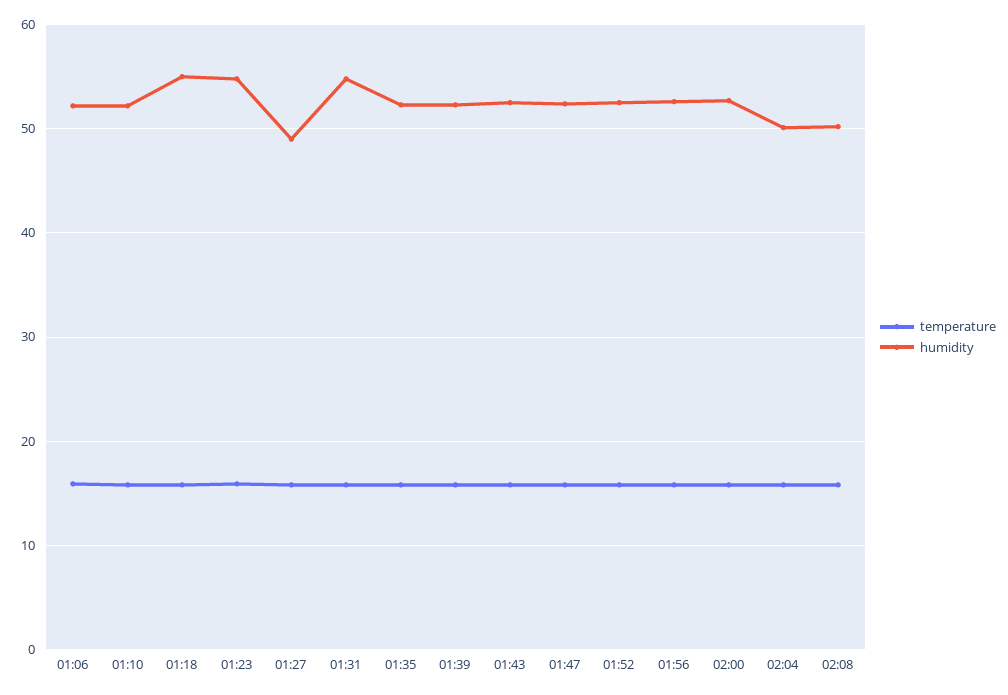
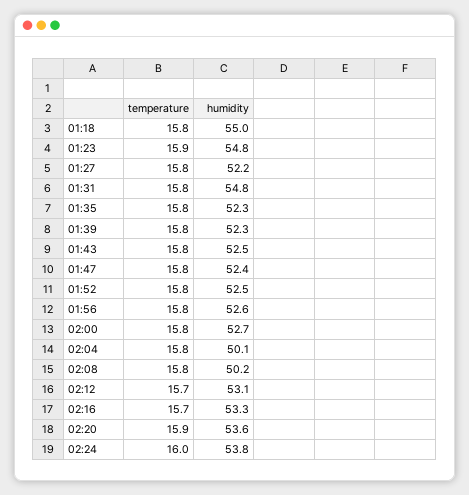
temperature, 01:06: 16 -> none
humidity, 01:06: 52 -> none
temperature, 01:10: 16 -> none
humidity, 01:10: 52 -> none
humidity, 01:27: 49 -> 52.2
temperature, 02:12: none -> 15.7
humidity, 02:12: none -> 53.1
temperature, 02:16: none -> 15.7
humidity, 02:16: none -> 53.3
temperature, 02:20: none -> 15.9
humidity, 02:20: none -> 53.6
temperature, 02:24: none -> 16
humidity, 02:24: none -> 53.8

